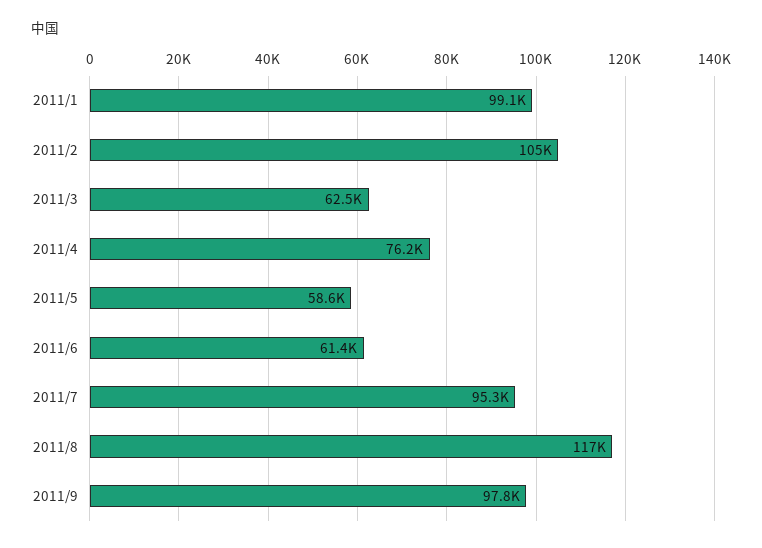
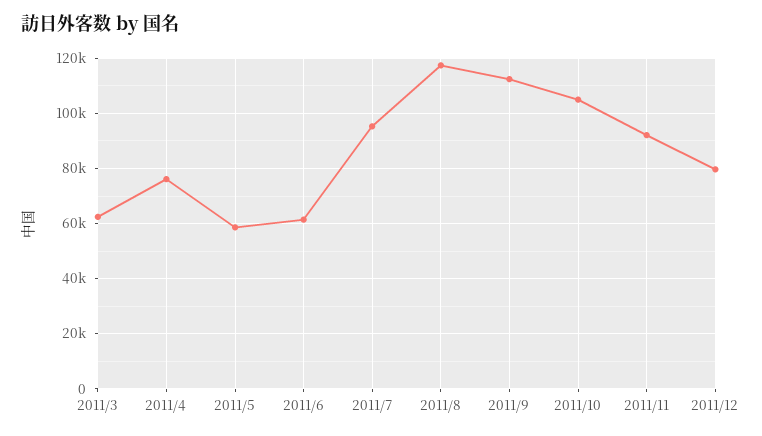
2011/1: 99100 -> none
2011/2: 105000 -> none
2011/9: 97800 -> 112500
2011/10: none -> 105000
2011/11: none -> 92500
2011/12: none -> 80000

